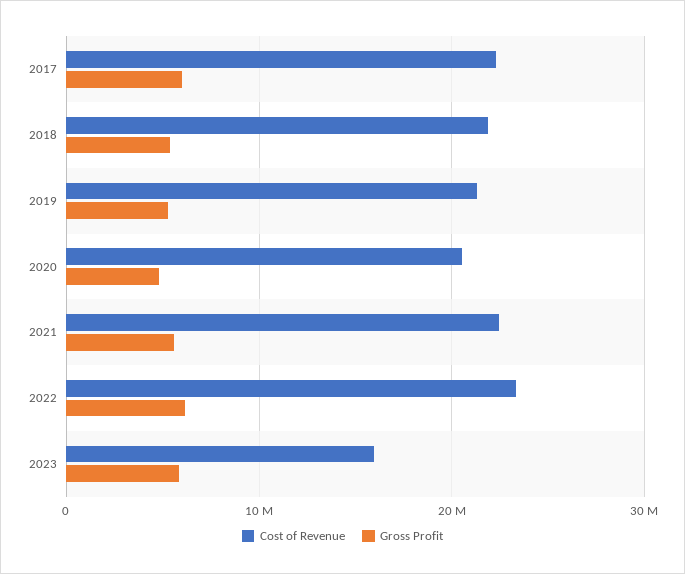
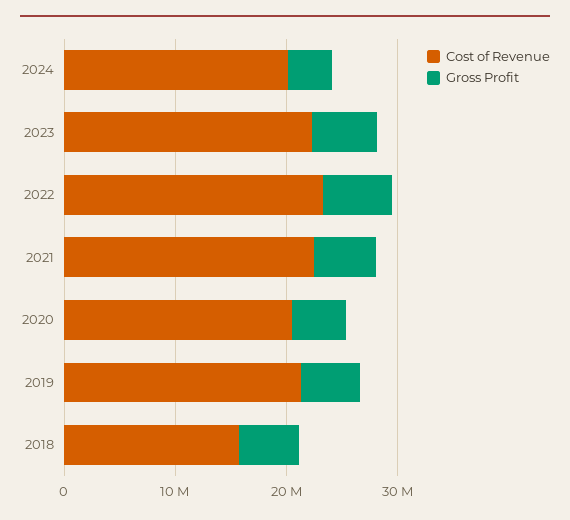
Cost of Revenue, 2017: 22000000 -> none
Gross Profit, 2017: 6000000 -> none
Cost of Revenue, 2018: 22000000 -> 16000000
Cost of Revenue, 2023: 16000000 -> 22000000
Cost of Revenue, 2024: none -> 20000000
Gross Profit, 2024: none -> 4000000

